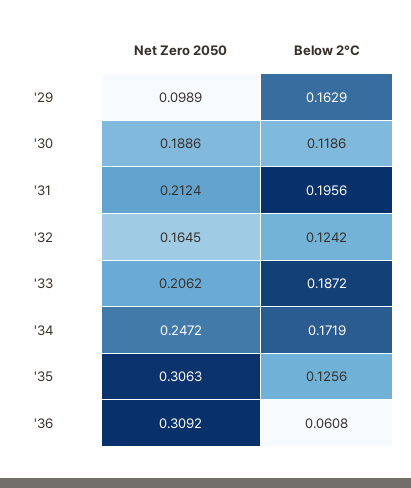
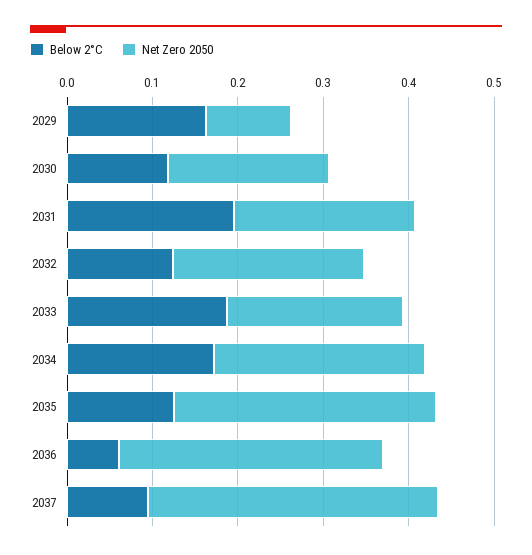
Net Zero 2050, '32: 0.1645 -> 0.22
Below 2°C, 2037: none -> 0.1
Net Zero 2050, 2037: none -> 0.34

